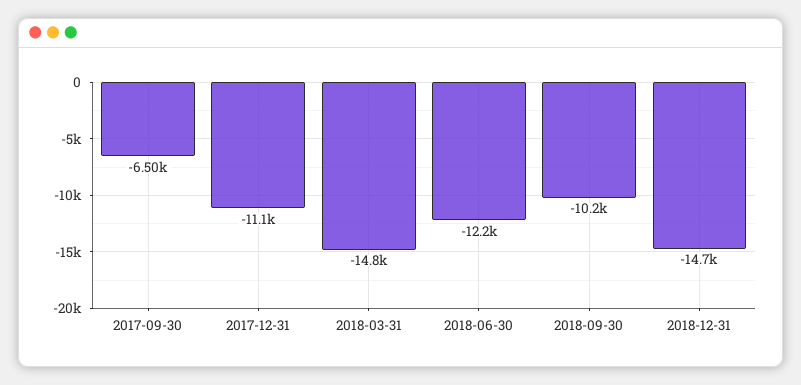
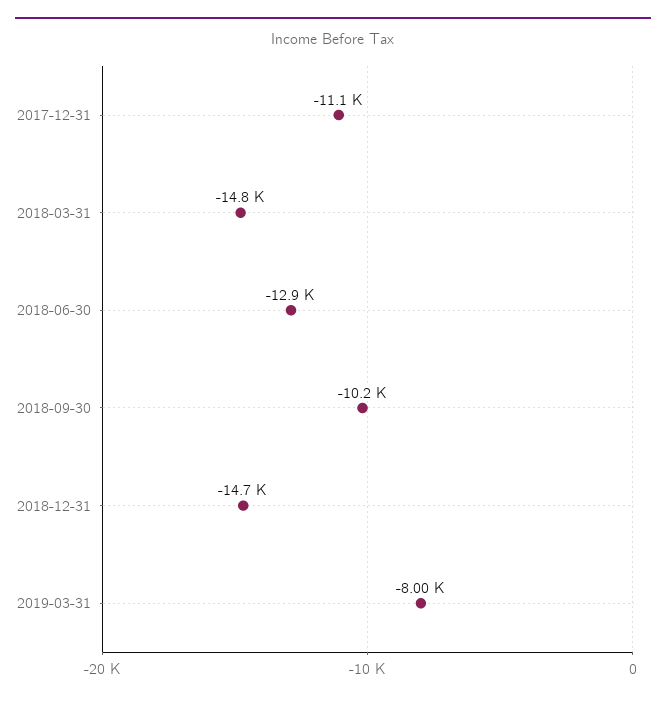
2017-09-30: -6500 -> none
2018-06-30: -12200 -> -12900
2019-03-31: none -> -8000

